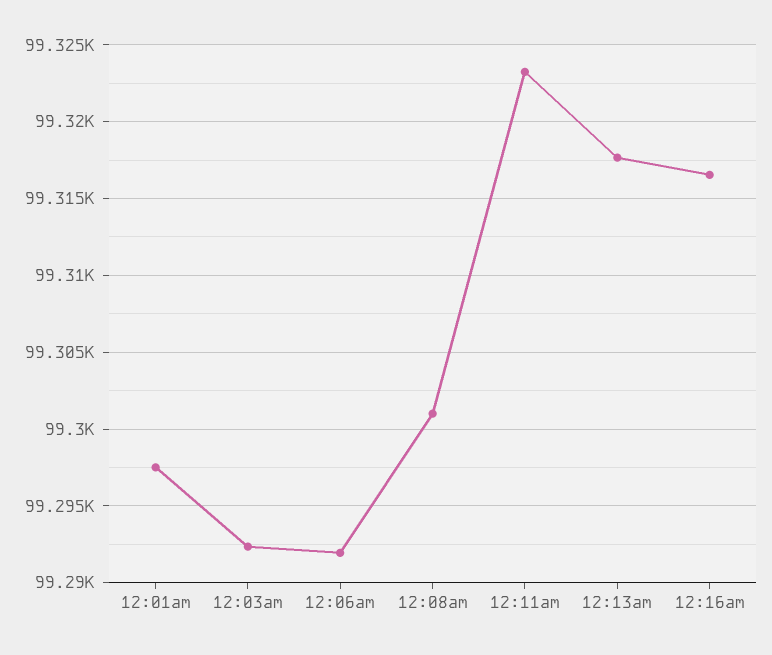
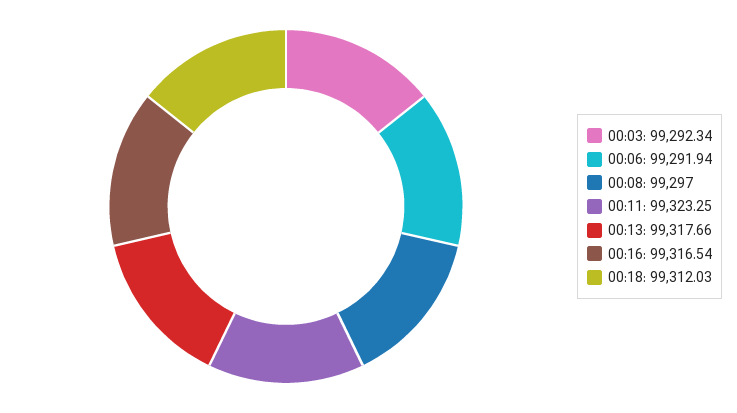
12:01am: 99297.5 -> none
12:08am: 99301 -> 99297
00:18: none -> 99312.03

